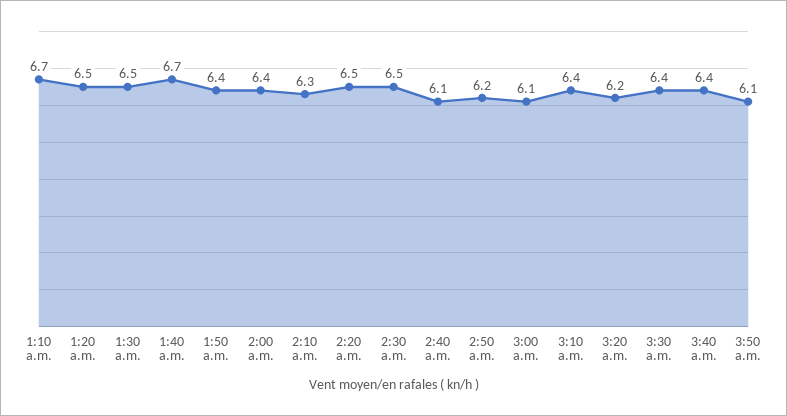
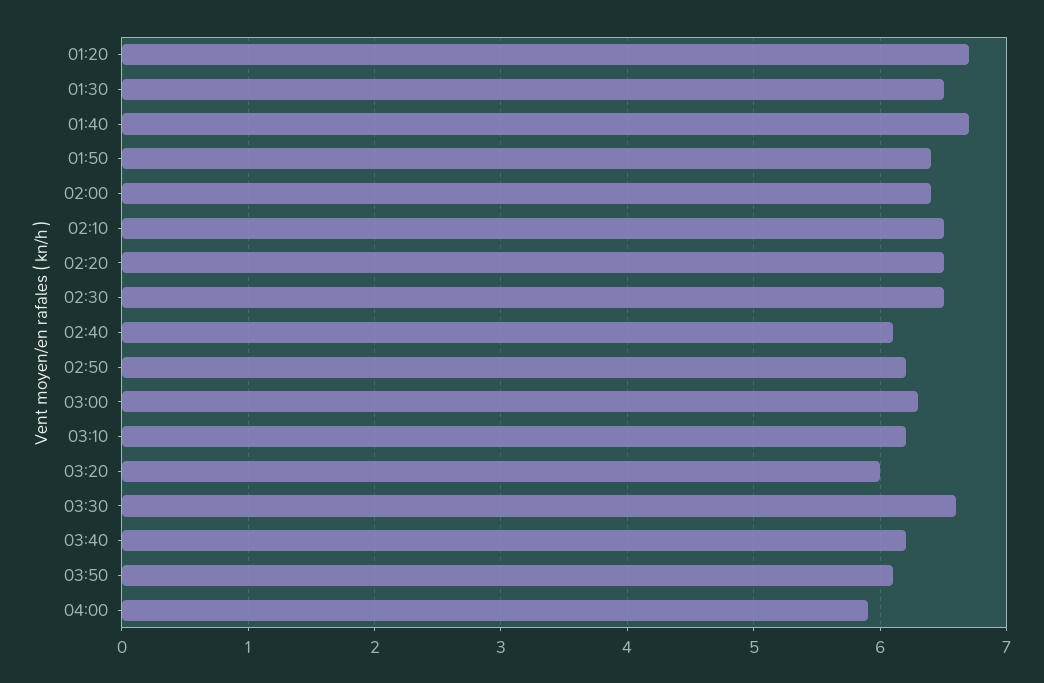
1:10 a.m.: 6.7 -> none
1:20 a.m.: 6.5 -> 6.7
2:10 a.m.: 6.3 -> 6.5
3:00 a.m.: 6.1 -> 6.3
3:10 a.m.: 6.4 -> 6.2
3:20 a.m.: 6.2 -> 6
3:30 a.m.: 6.4 -> 6.6
3:40 a.m.: 6.4 -> 6.2
04:00: none -> 5.9

